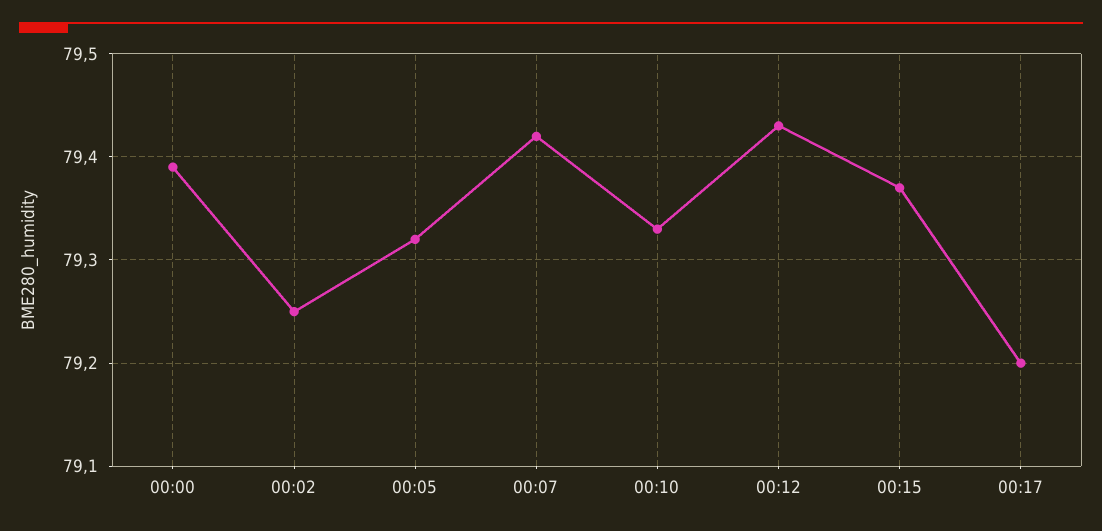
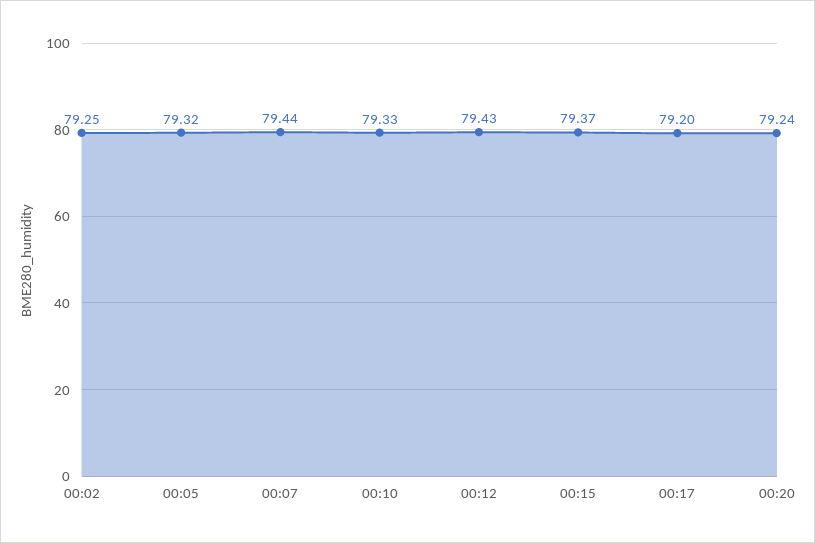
00:00: 79.39 -> none
00:07: 79.42 -> 79.44
00:20: none -> 79.24

